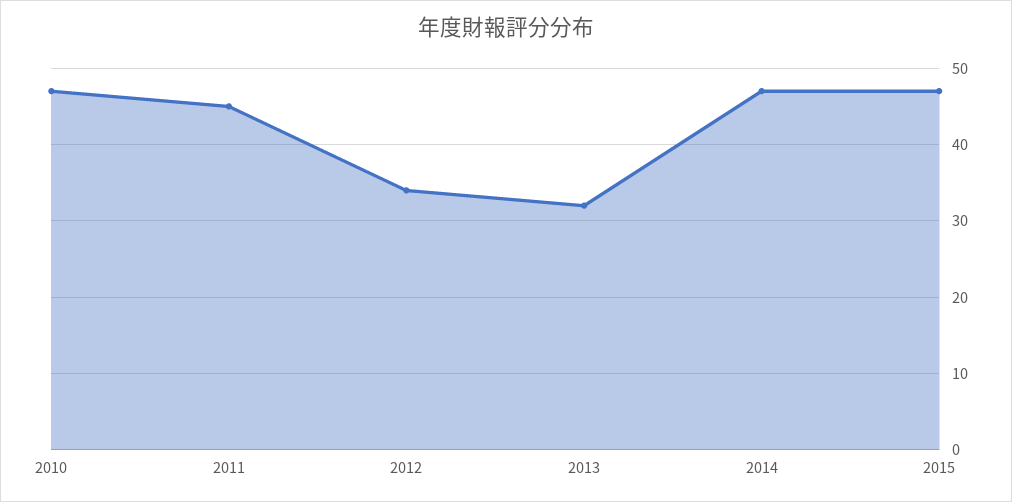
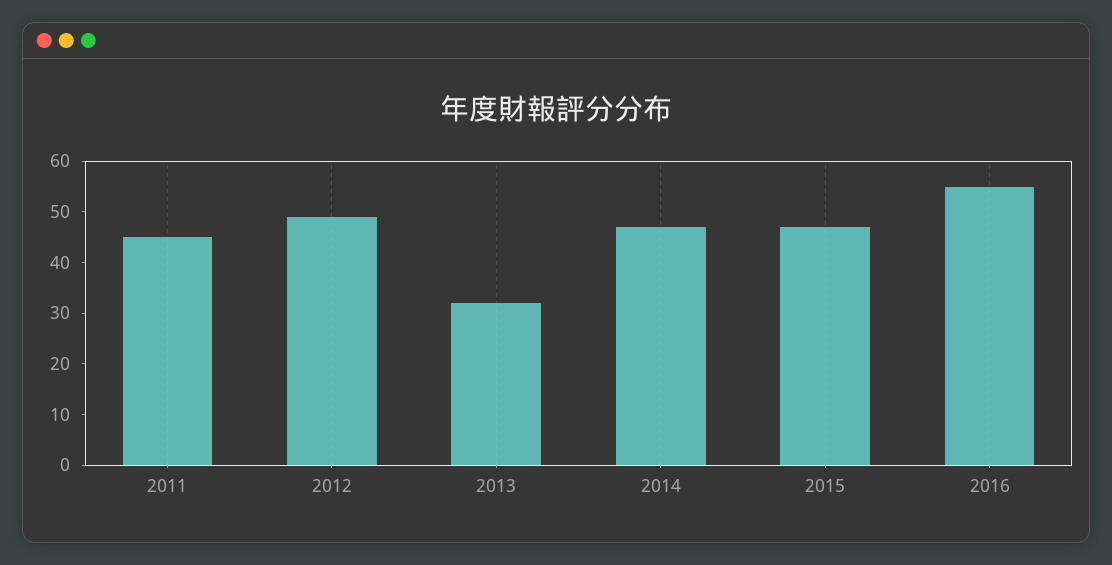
2010: 47 -> none
2012: 34 -> 50
2016: none -> 55

